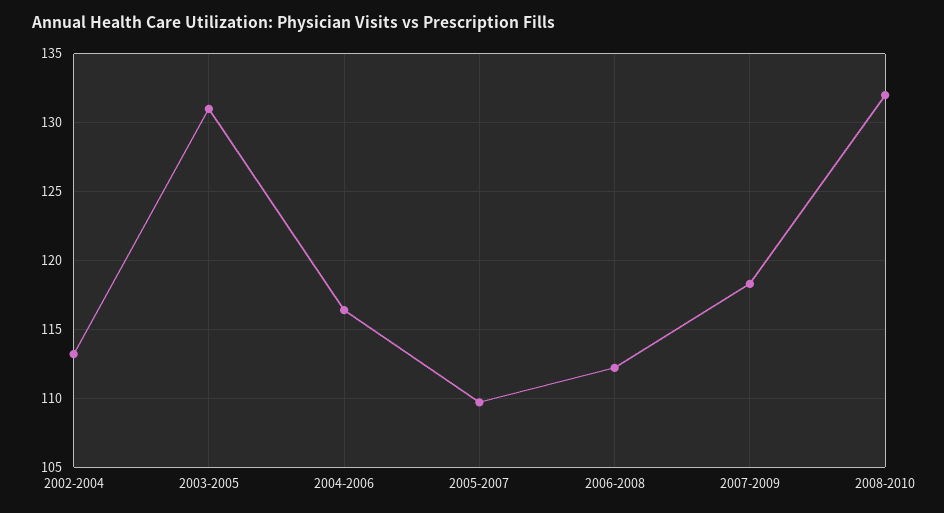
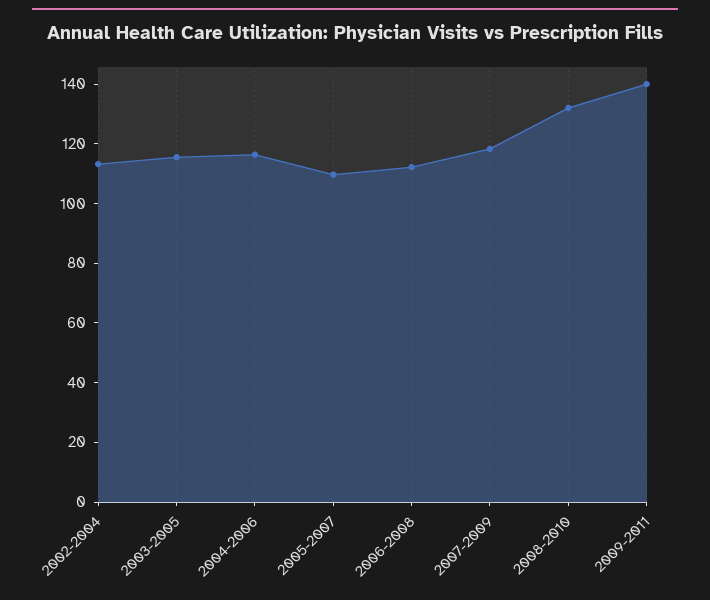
2003-2005: 131 -> 115
2009-2011: none -> 140

